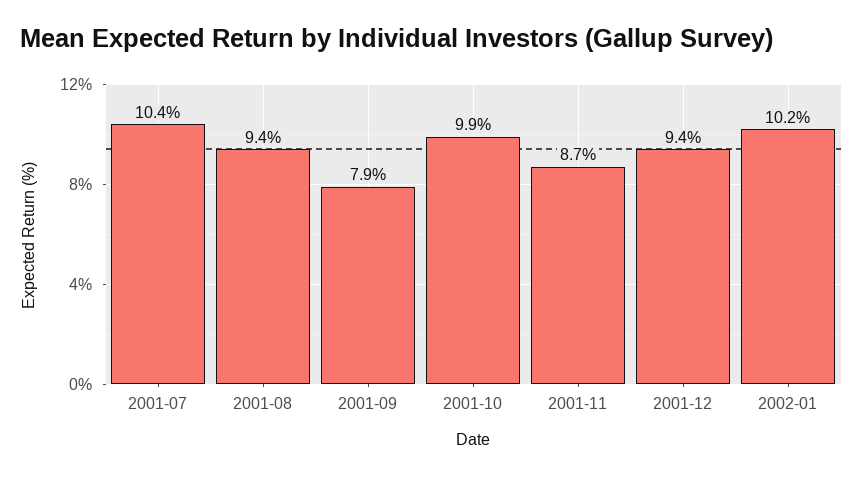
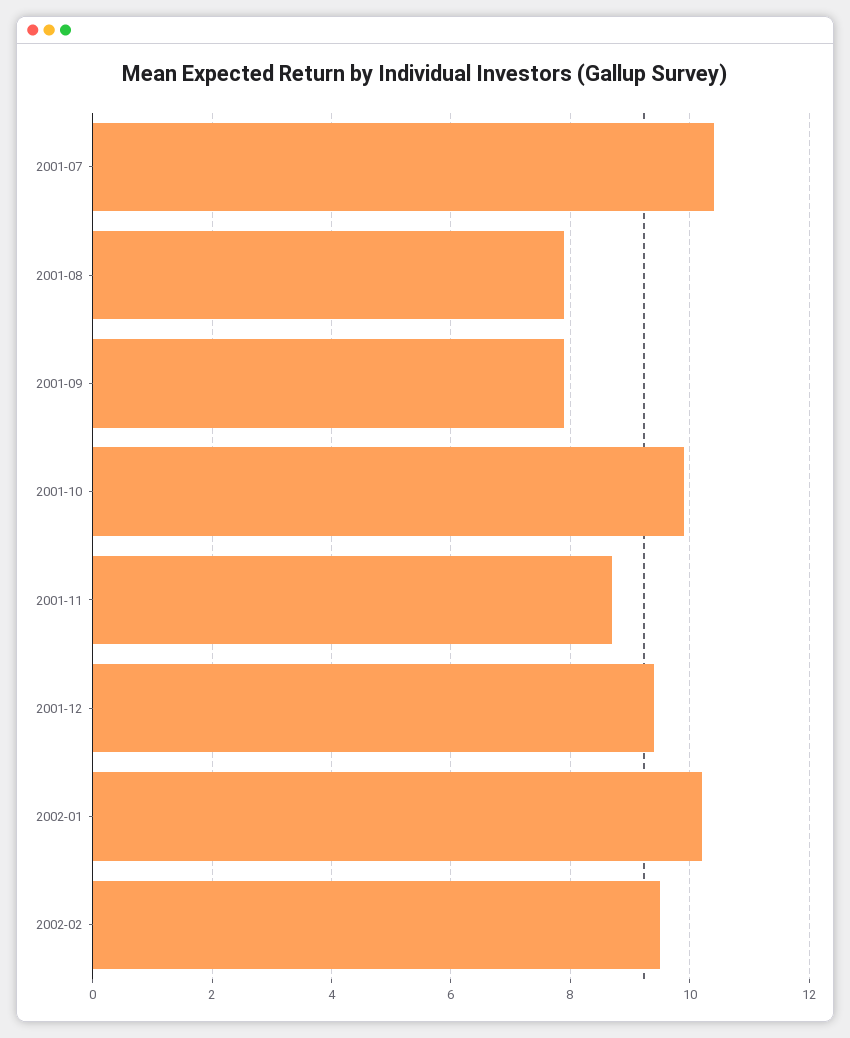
2001-08: 9.4 -> 8
2002-02: none -> 9.5

